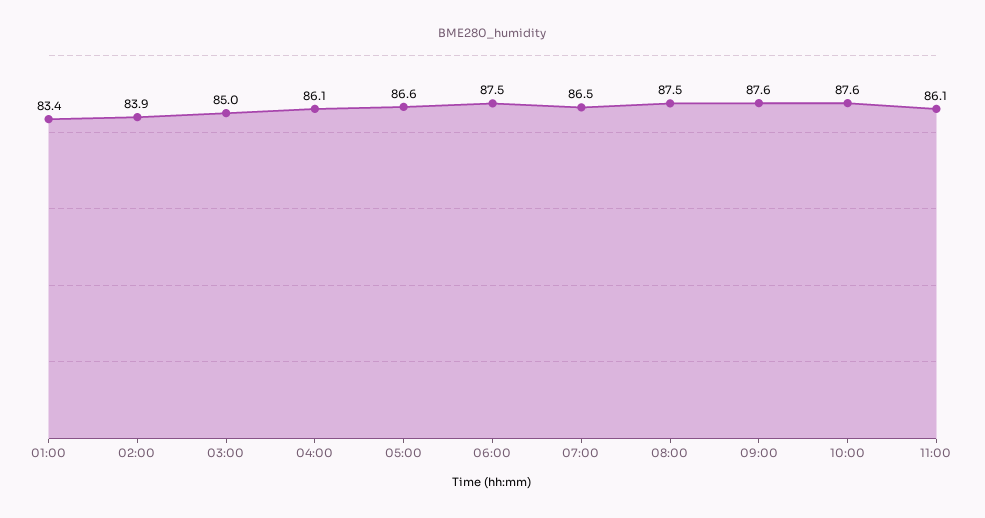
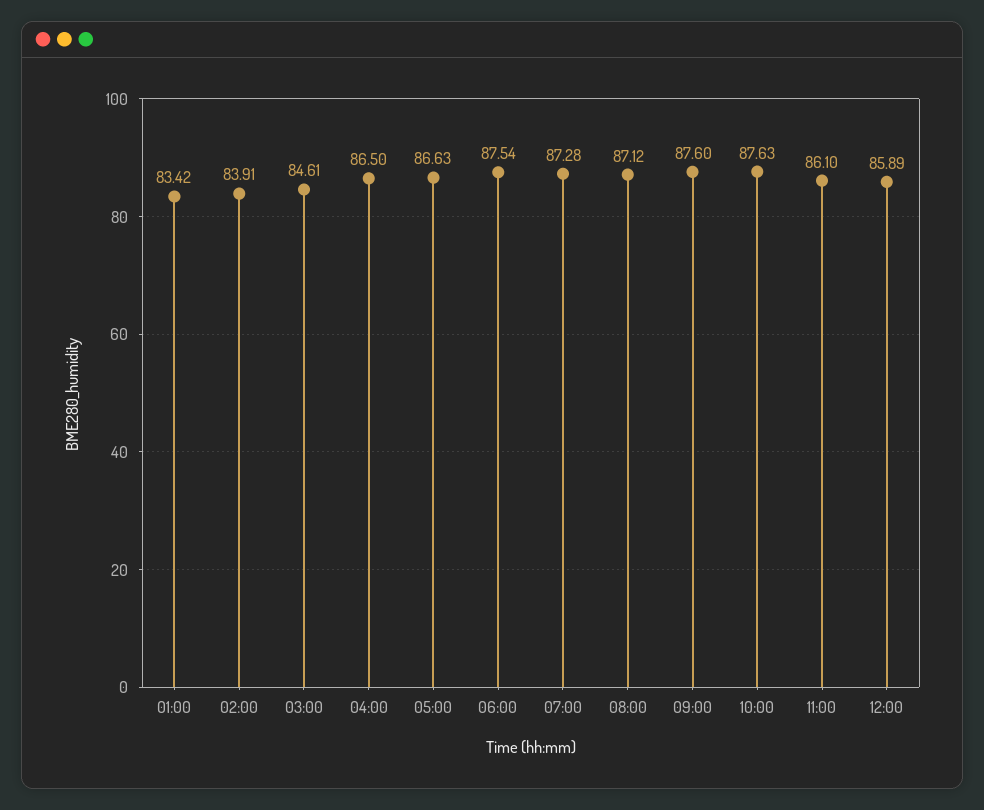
03:00: 85 -> 84.61
04:00: 86.1 -> 86.5
07:00: 86.5 -> 87.28
08:00: 87.5 -> 87.12
12:00: none -> 85.89

